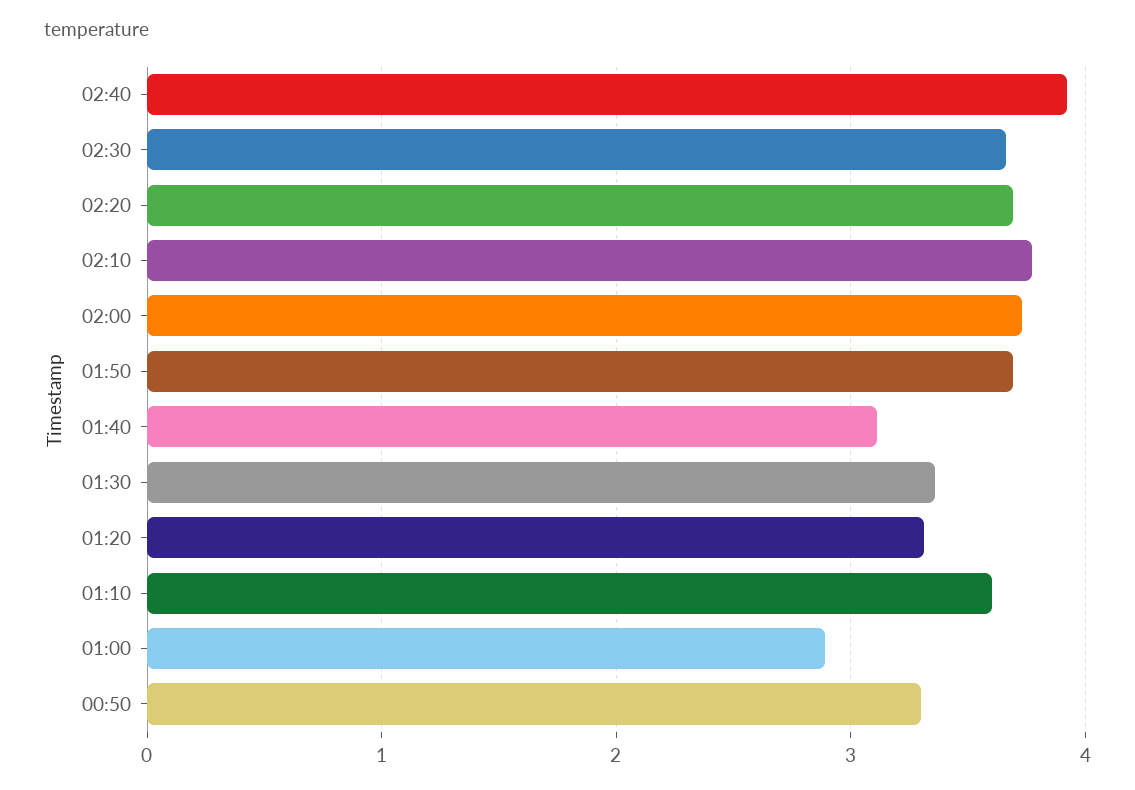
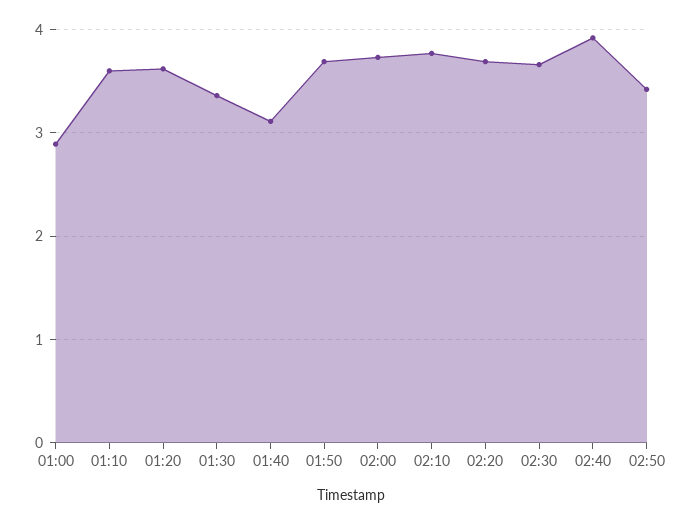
01:20: 3.3 -> 3.6
00:50: 3.3 -> none
02:50: none -> 3.4

